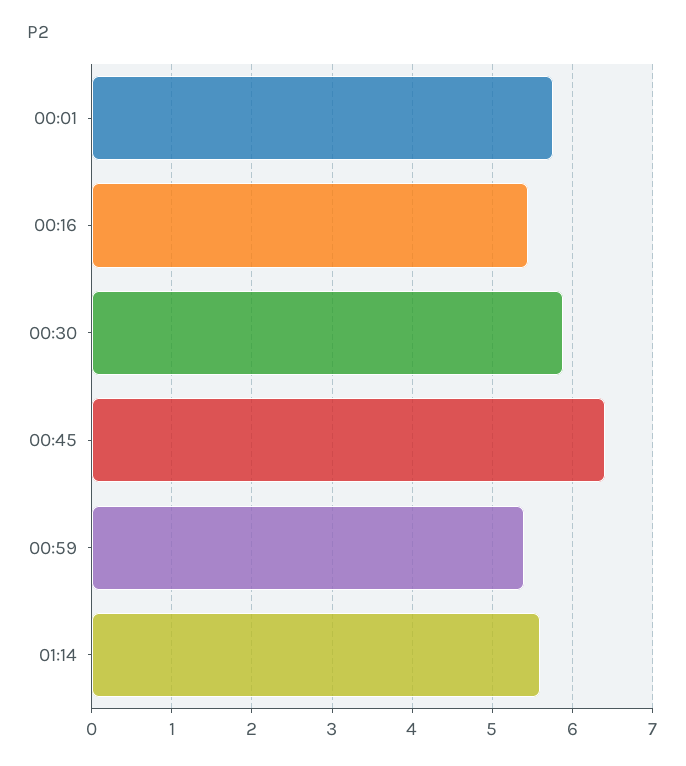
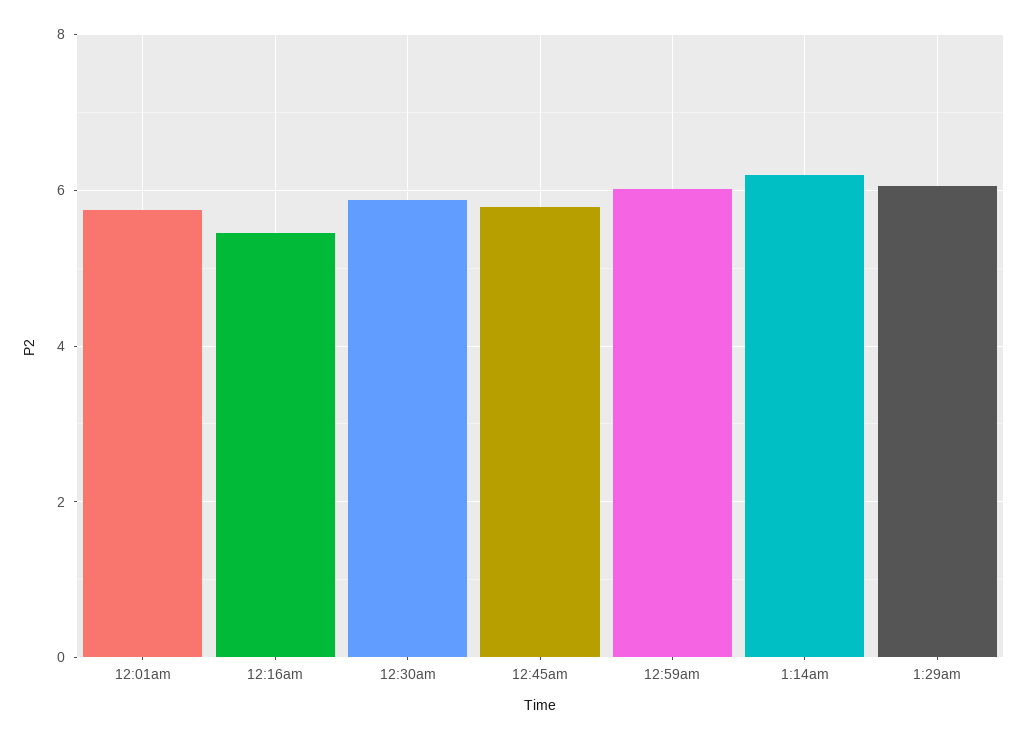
00:45: 6.4 -> 5.8
00:59: 5.4 -> 6
01:14: 5.6 -> 6.2
1:29am: none -> 6

